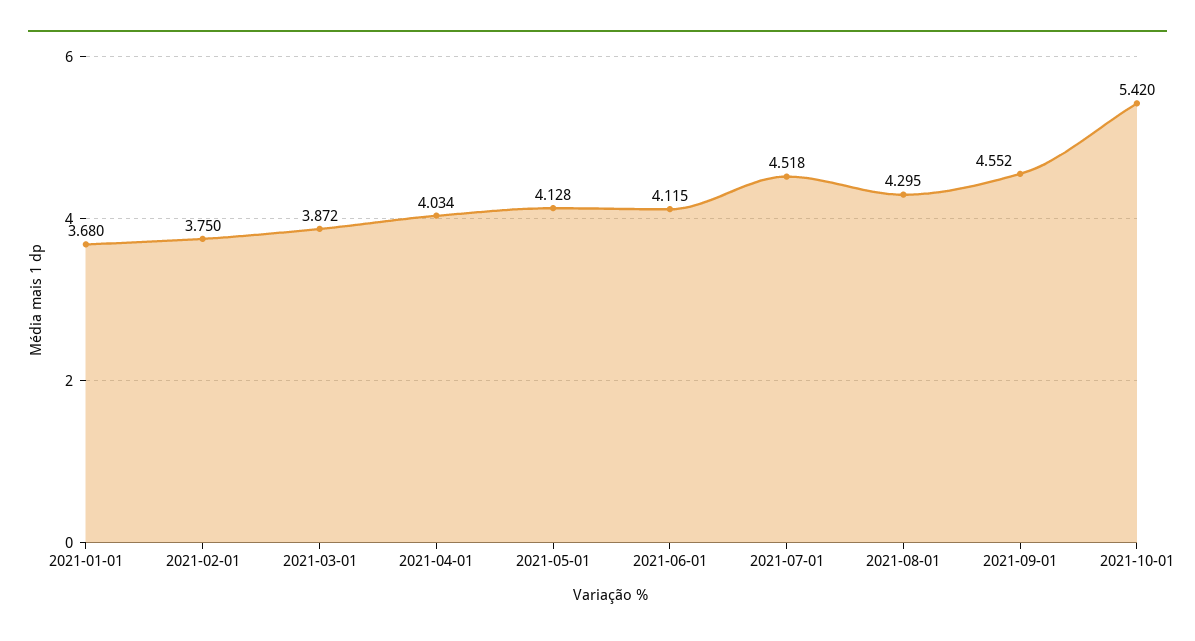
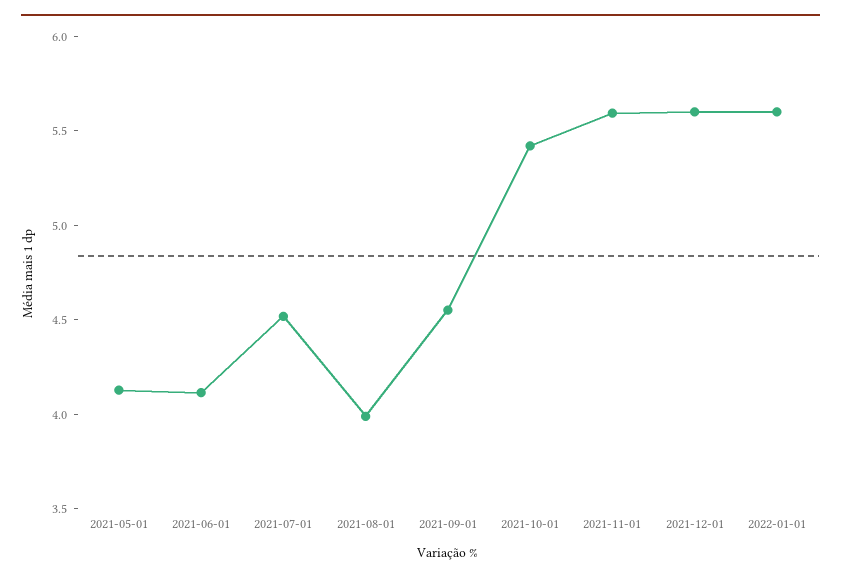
2021-01-01: 3.68 -> none
2021-02-01: 3.75 -> none
2021-03-01: 3.872 -> none
2021-04-01: 4.034 -> none
2021-08-01: 4.295 -> 4
2021-11-01: none -> 5.6
2021-12-01: none -> 5.6
2022-01-01: none -> 5.6

